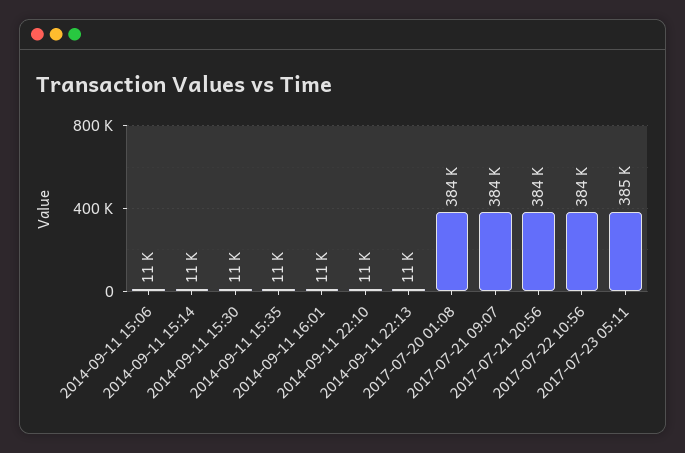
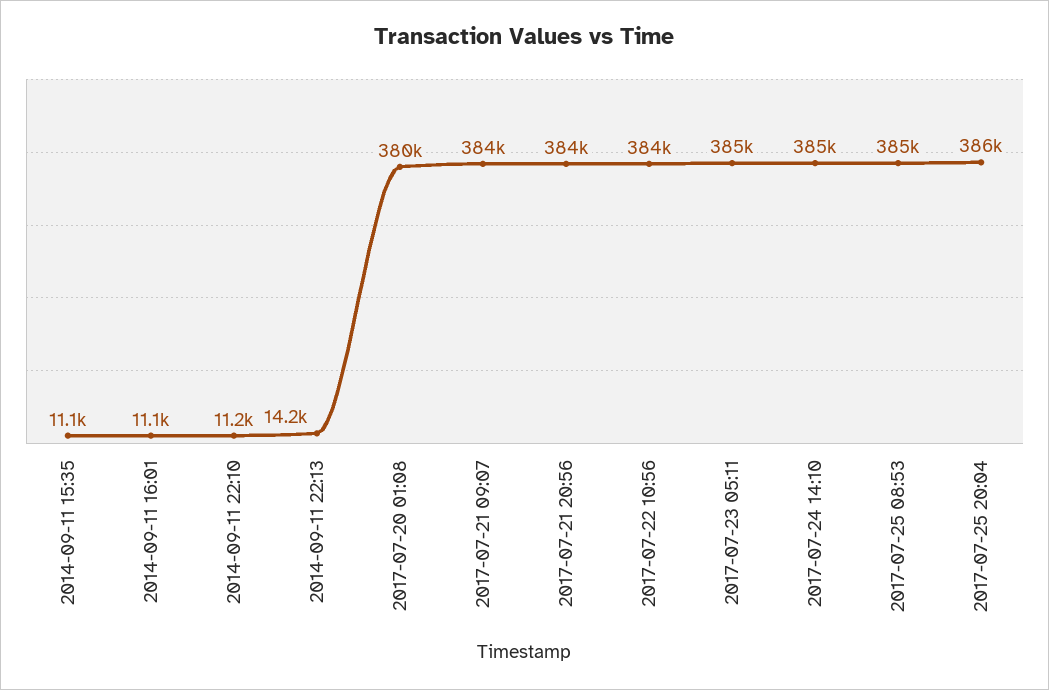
2014-09-11 15:06: 11000 -> none
2014-09-11 15:14: 11000 -> none
2014-09-11 15:30: 11000 -> none
2014-09-11 22:13: 11000 -> 14200
2017-07-20 01:08: 384000 -> 380000
2017-07-24 14:10: none -> 385000
2017-07-25 08:53: none -> 385000
2017-07-25 20:04: none -> 386000

